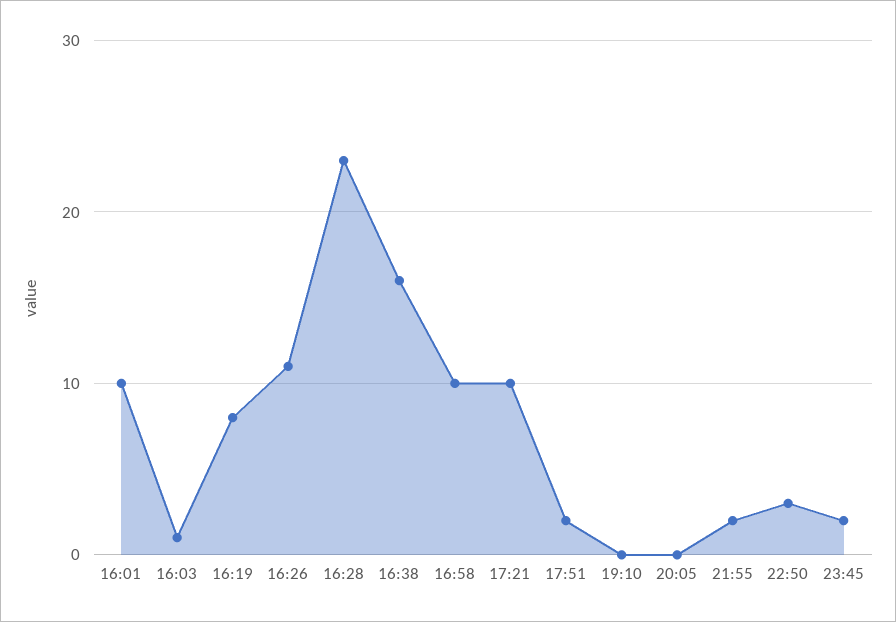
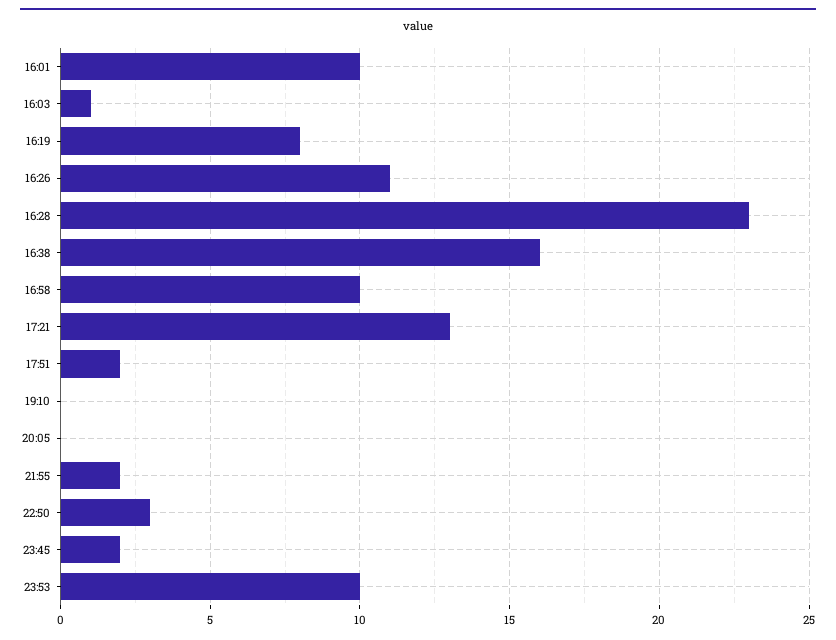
17:21: 10 -> 13
23:53: none -> 10

